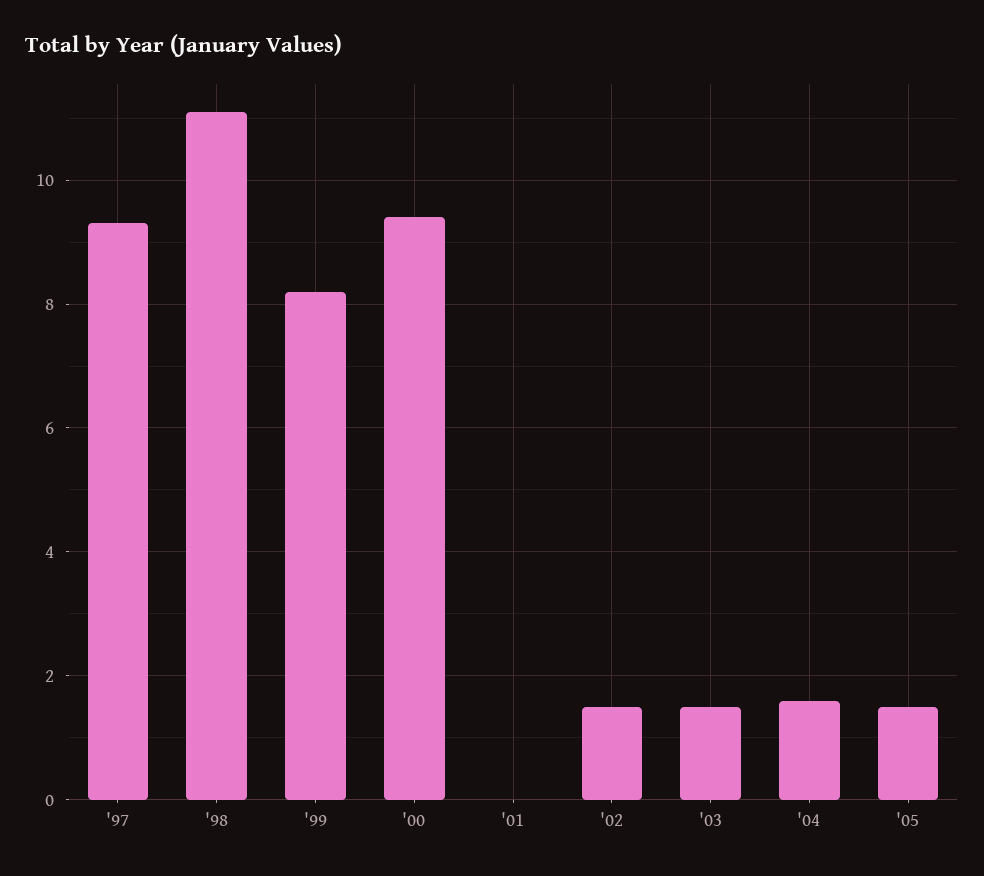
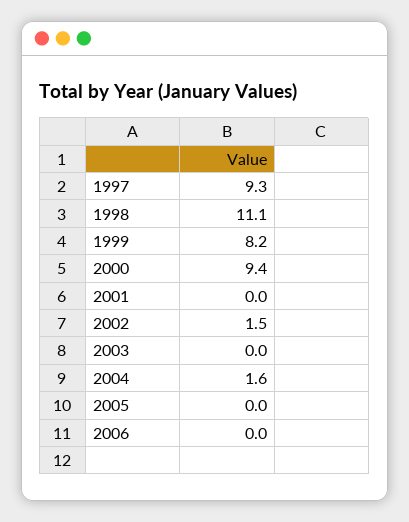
'03: 1.5 -> 0
'05: 1.5 -> 0
2006: none -> 0

